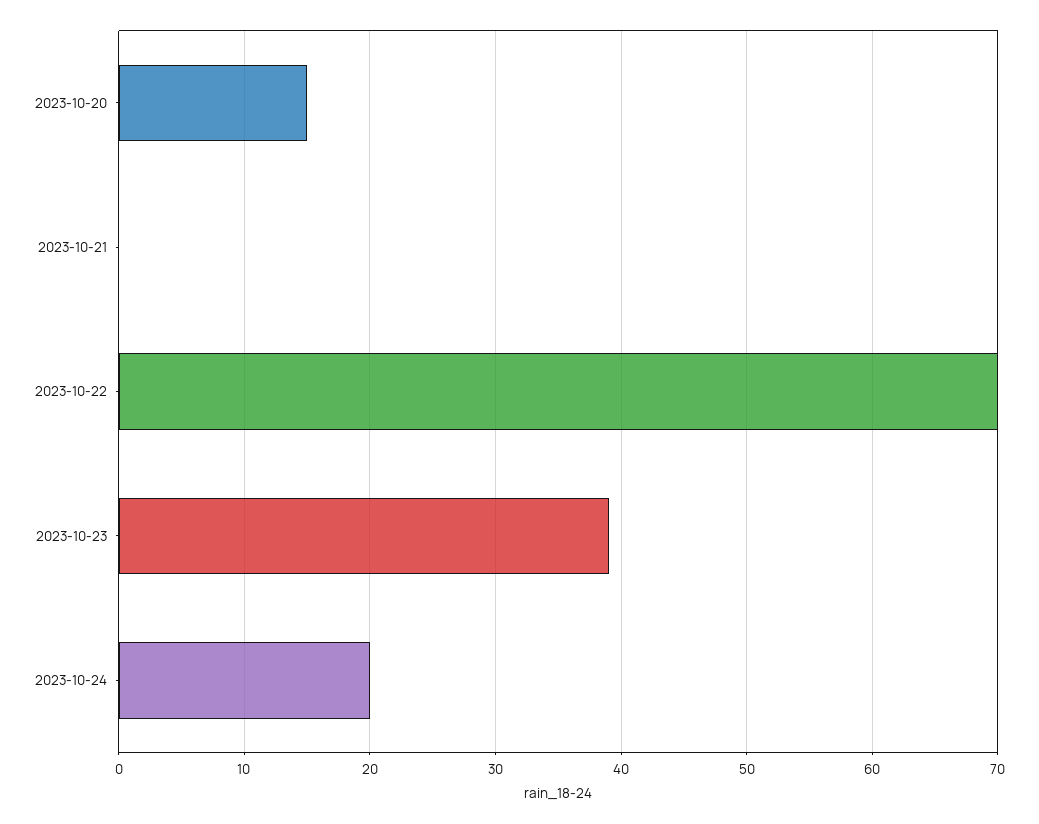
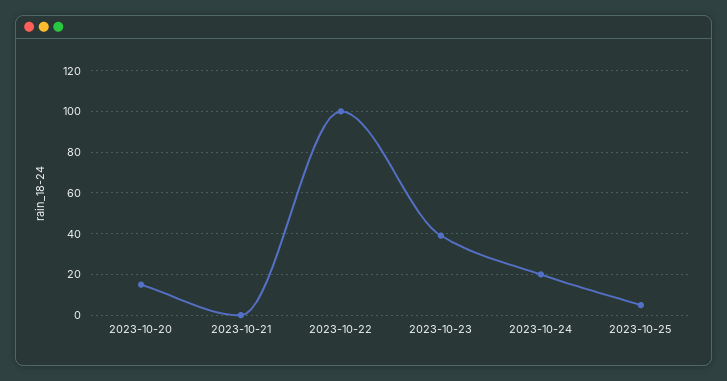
2023-10-22: 70 -> 100
2023-10-25: none -> 5

